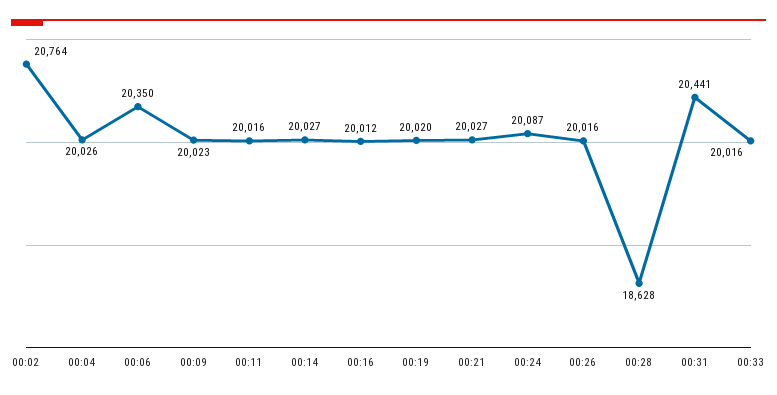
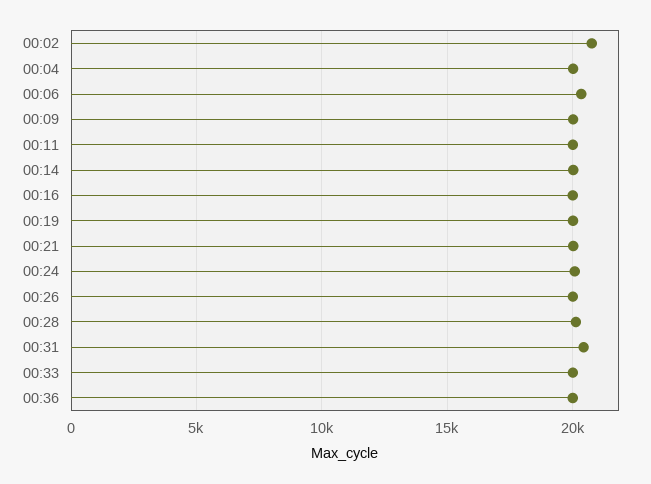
00:28: 18628 -> 20000
00:36: none -> 20000

